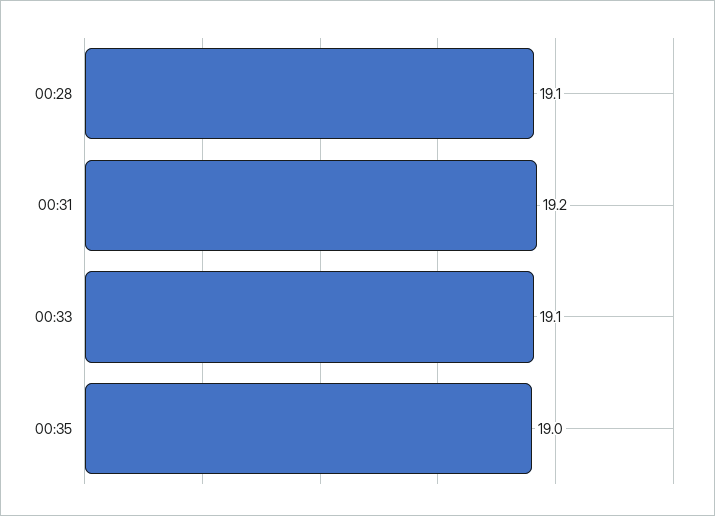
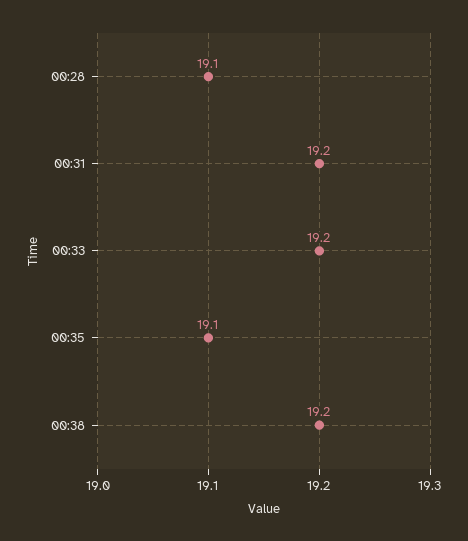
00:33: 19.1 -> 19.2
00:35: 19 -> 19.1
00:38: none -> 19.2

